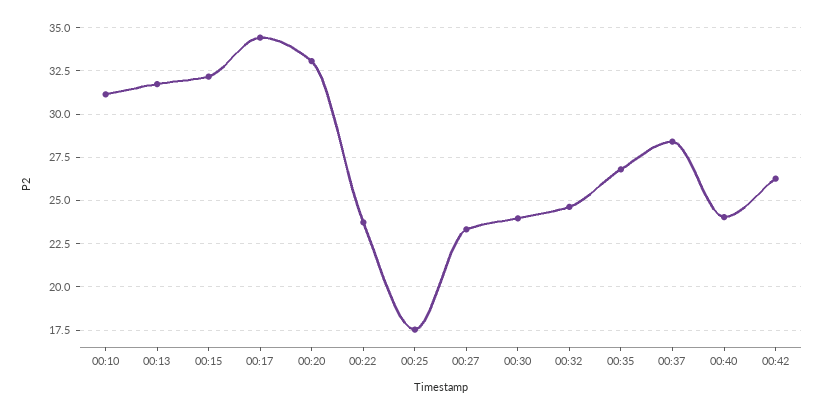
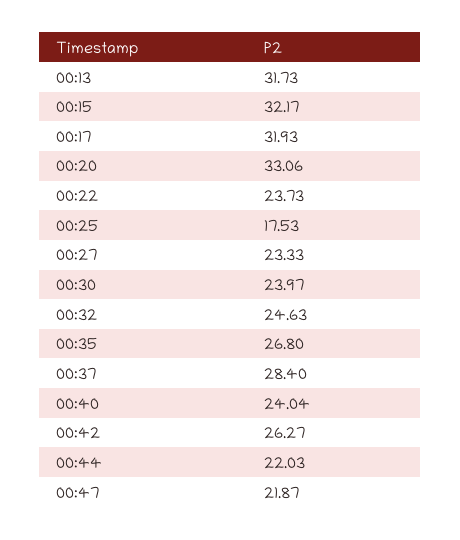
00:10: 31 -> none
00:17: 34.5 -> 31.93
00:44: none -> 22.03
00:47: none -> 21.87

